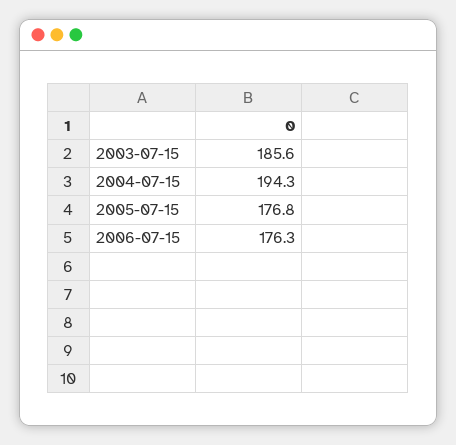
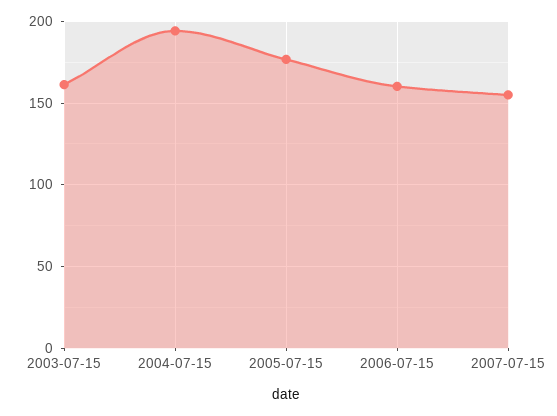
2003-07-15: 185.6 -> 160
2006-07-15: 176.3 -> 160
2007-07-15: none -> 155

